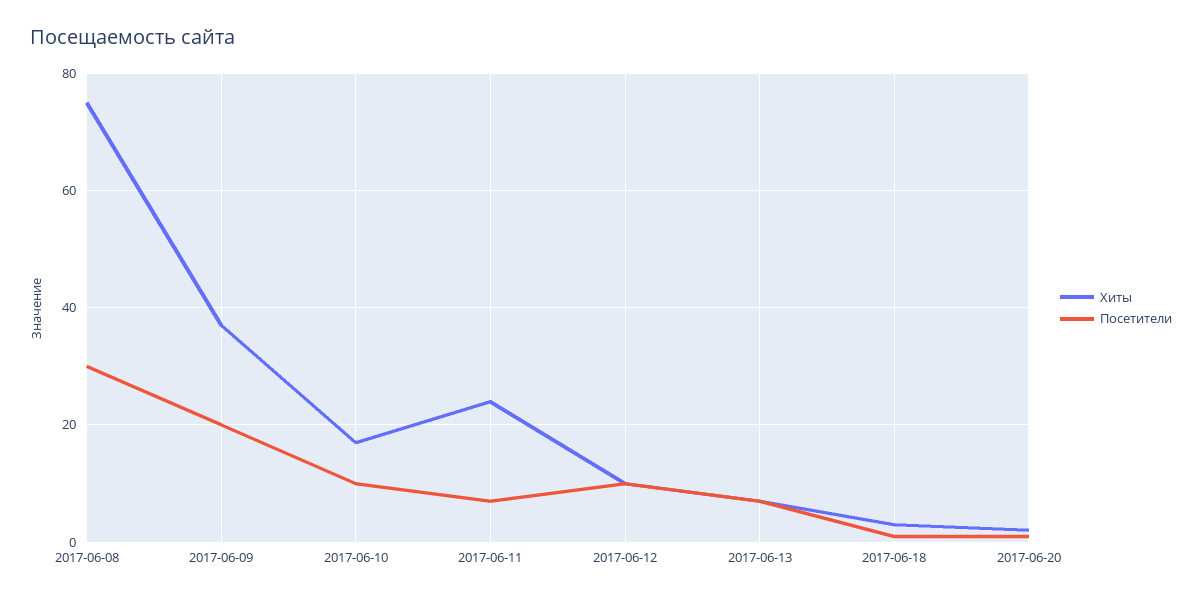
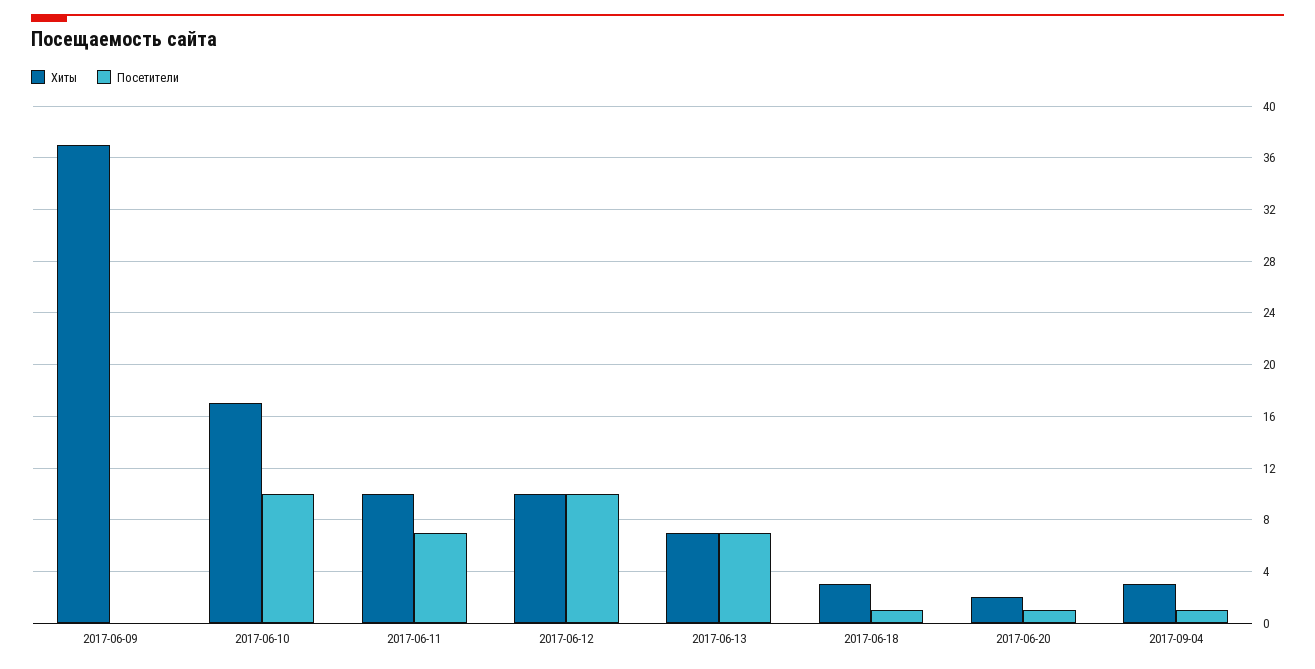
Хиты, 2017-06-08: 75 -> none
Посетители, 2017-06-08: 30 -> none
Посетители, 2017-06-09: 20 -> 0
Хиты, 2017-06-11: 25 -> 10
Хиты, 2017-09-04: none -> 3
Посетители, 2017-09-04: none -> 1

